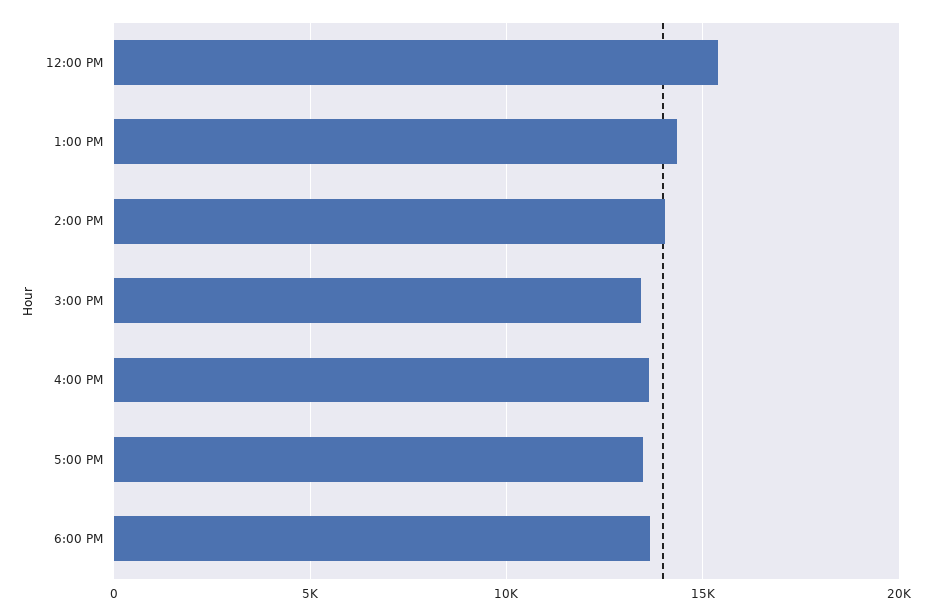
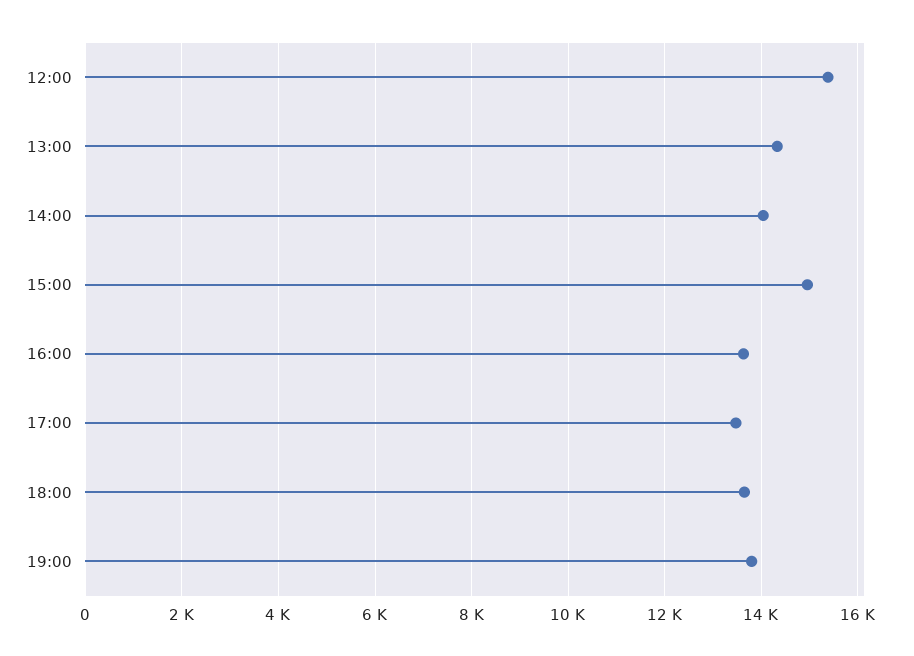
3:00 PM: 13500 -> 15000
19:00: none -> 13800

